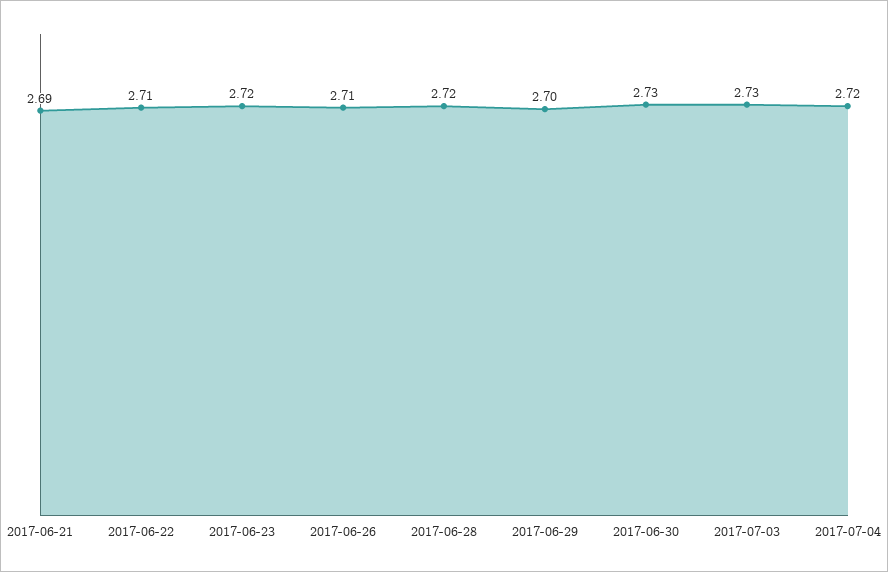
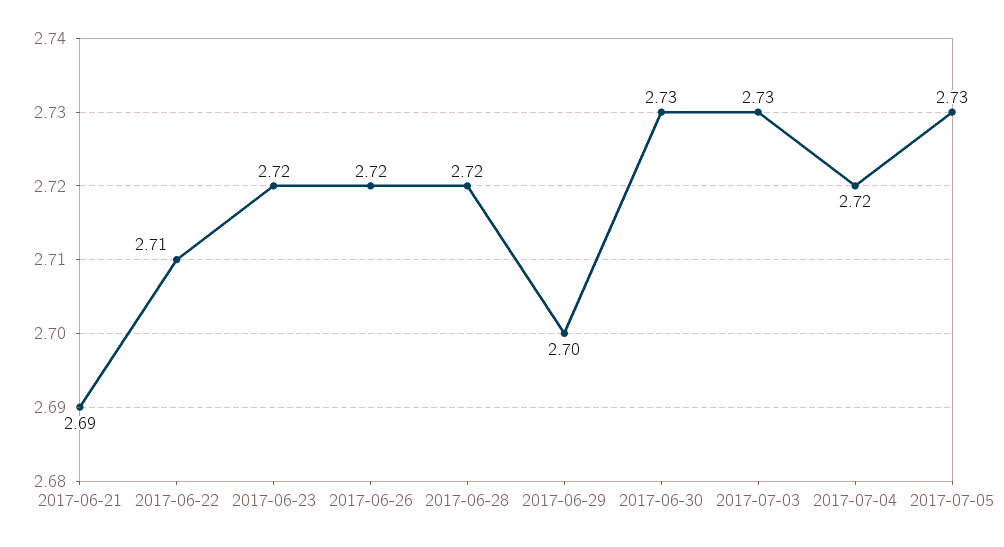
2017-06-26: 2.71 -> 2.72
2017-07-05: none -> 2.73

